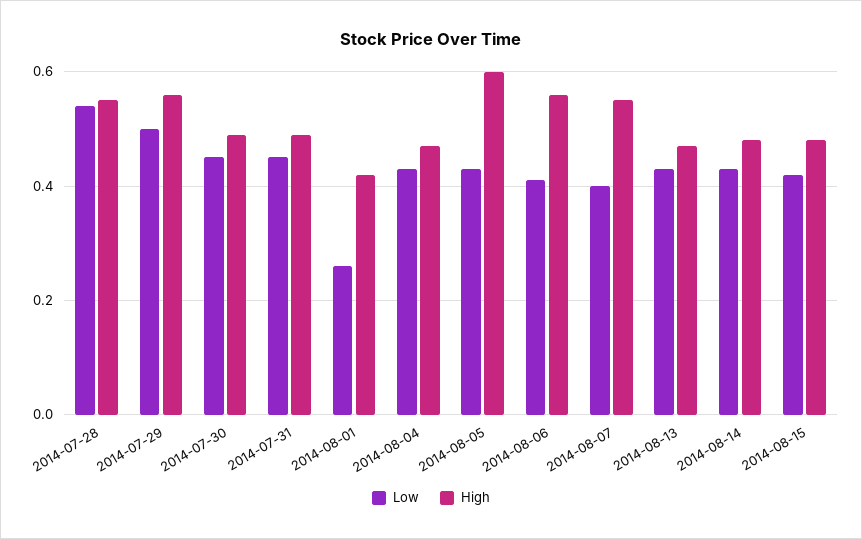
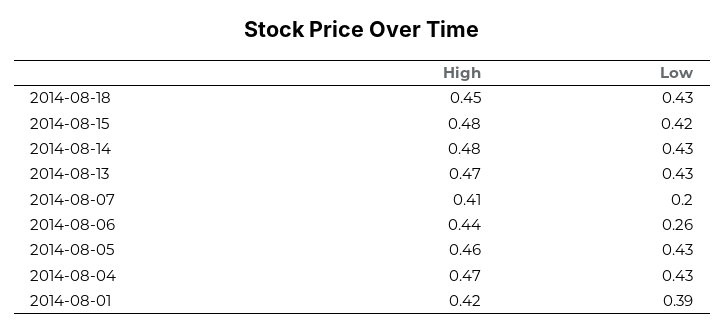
Low, 2014-07-28: 0.55 -> none
High, 2014-07-28: 0.55 -> none
Low, 2014-07-29: 0.5 -> none
High, 2014-07-29: 0.55 -> none
Low, 2014-07-30: 0.45 -> none
High, 2014-07-30: 0.5 -> none
Low, 2014-07-31: 0.45 -> none
High, 2014-07-31: 0.5 -> none
Low, 2014-08-01: 0.25 -> 0.39
High, 2014-08-05: 0.6 -> 0.46
Low, 2014-08-06: 0.4 -> 0.26
High, 2014-08-06: 0.55 -> 0.44
Low, 2014-08-07: 0.4 -> 0.2
High, 2014-08-07: 0.55 -> 0.41
High, 2014-08-18: none -> 0.45
Low, 2014-08-18: none -> 0.43

